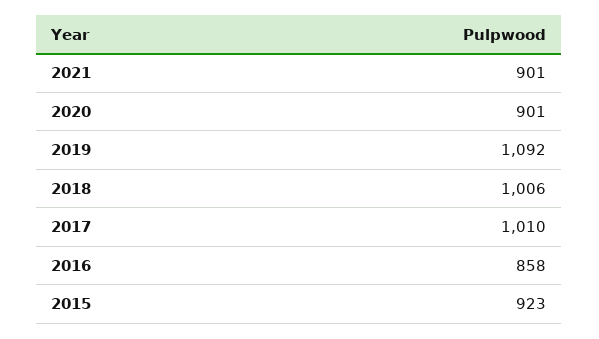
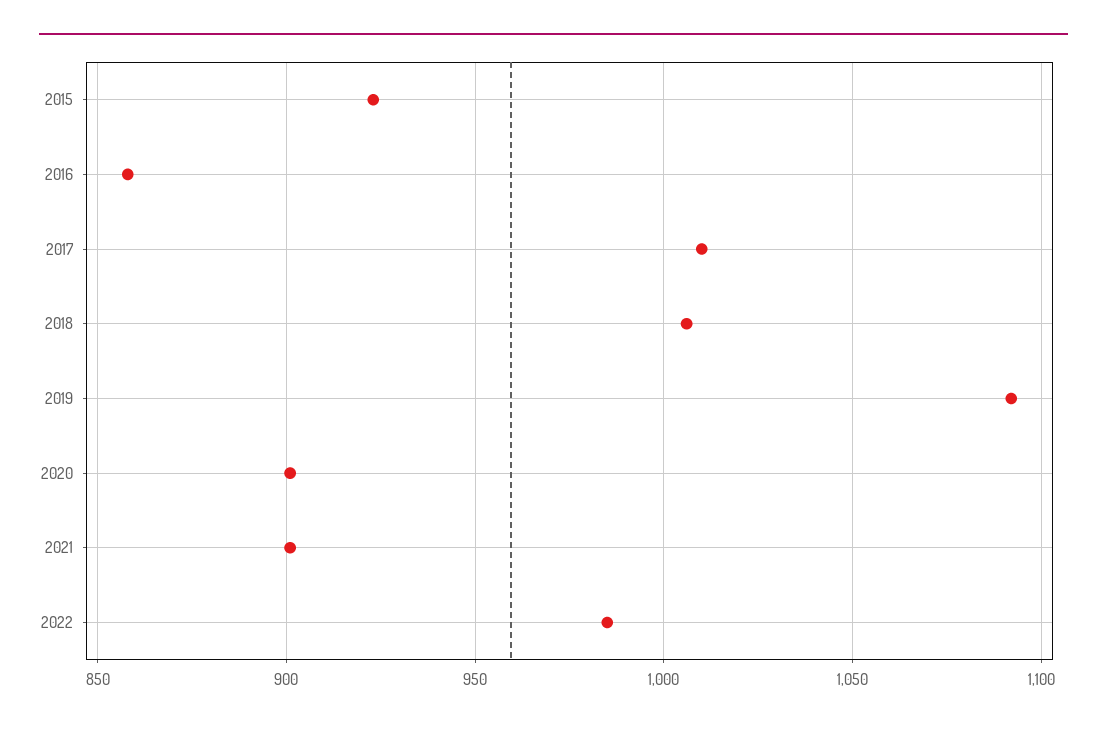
2022: none -> 985

